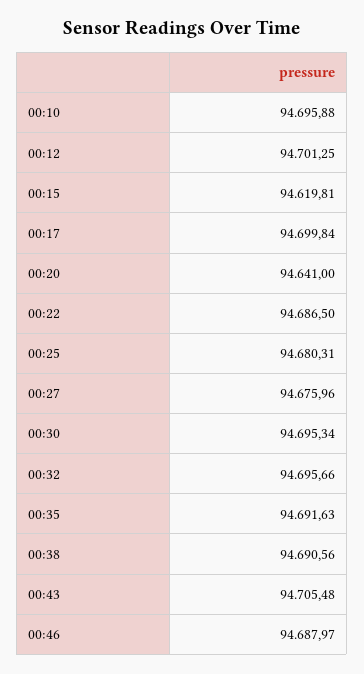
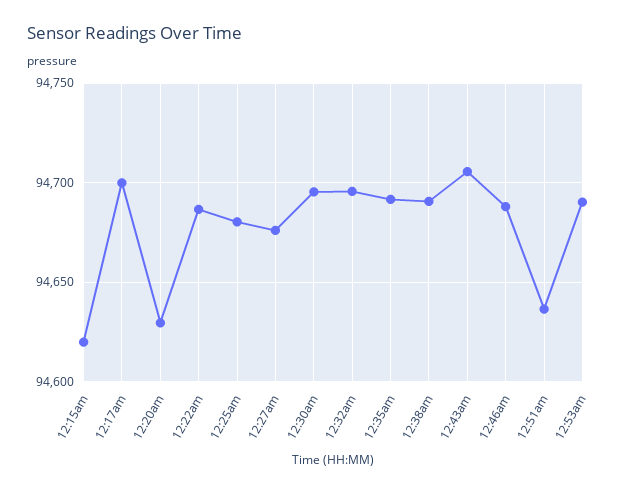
00:10: 94695.88 -> none
00:12: 94701.25 -> none
00:20: 94641 -> 94630
12:51am: none -> 94635
12:53am: none -> 94690

